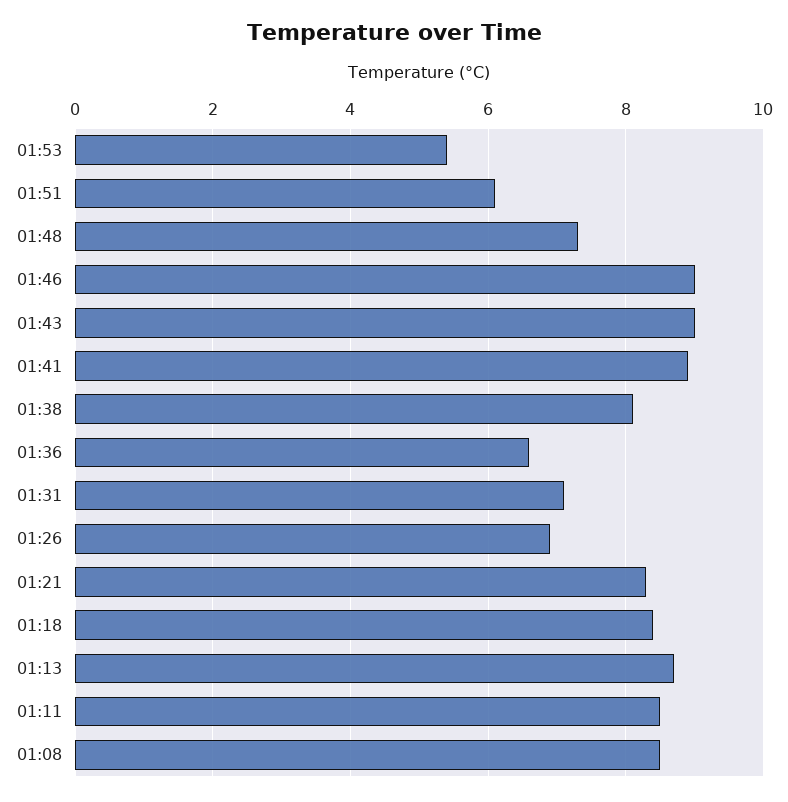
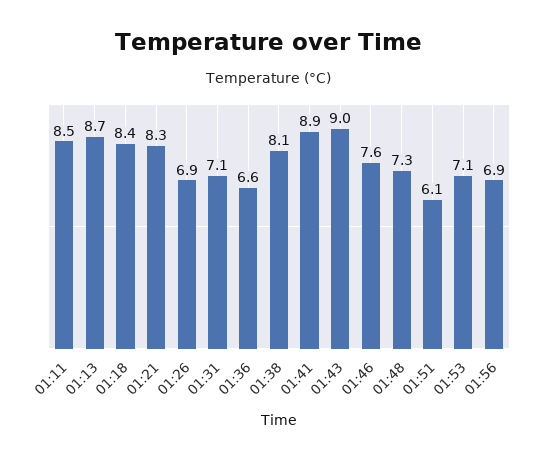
01:53: 5.5 -> 7.1
01:46: 9 -> 7.6
01:08: 8.5 -> none
01:56: none -> 6.9

